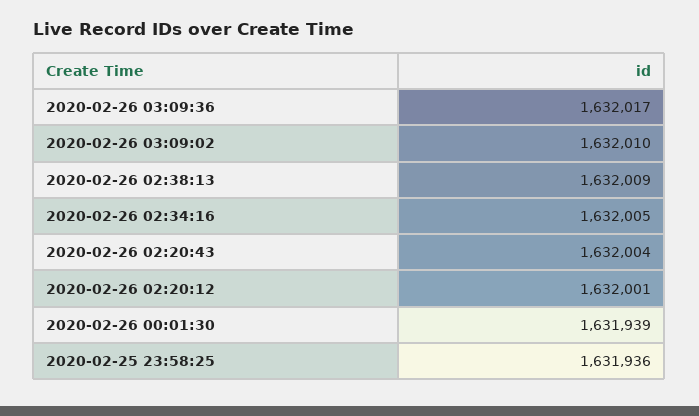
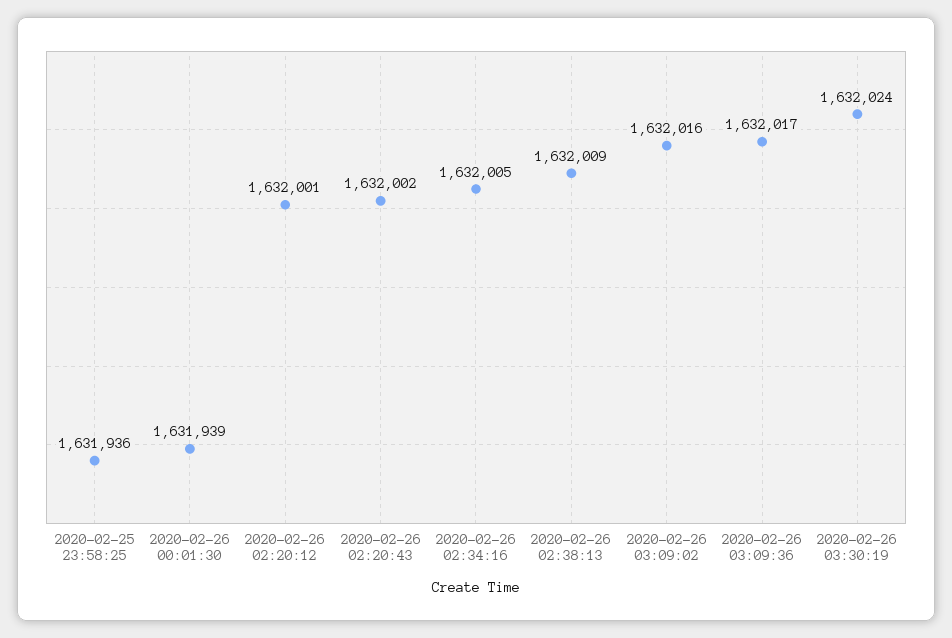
2020-02-26 03:09:02: 1632010 -> 1632016
2020-02-26 02:20:43: 1632004 -> 1632002
2020-02-26 03:30:19: none -> 1632024

